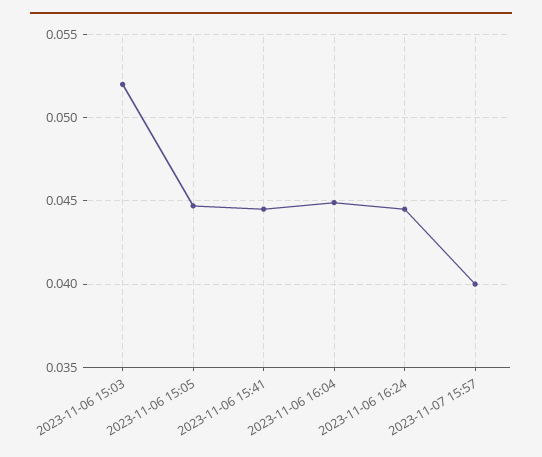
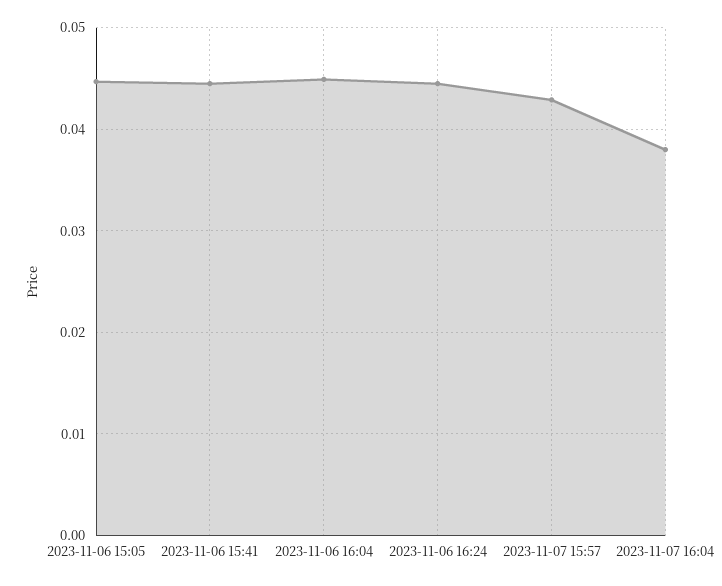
2023-11-06 15:03: 0.052 -> none
2023-11-07 15:57: 0.04 -> 0.043
2023-11-07 16:04: none -> 0.038

